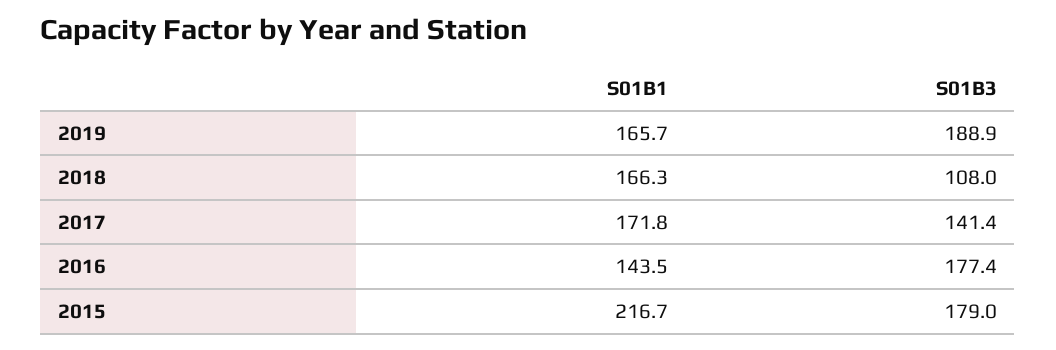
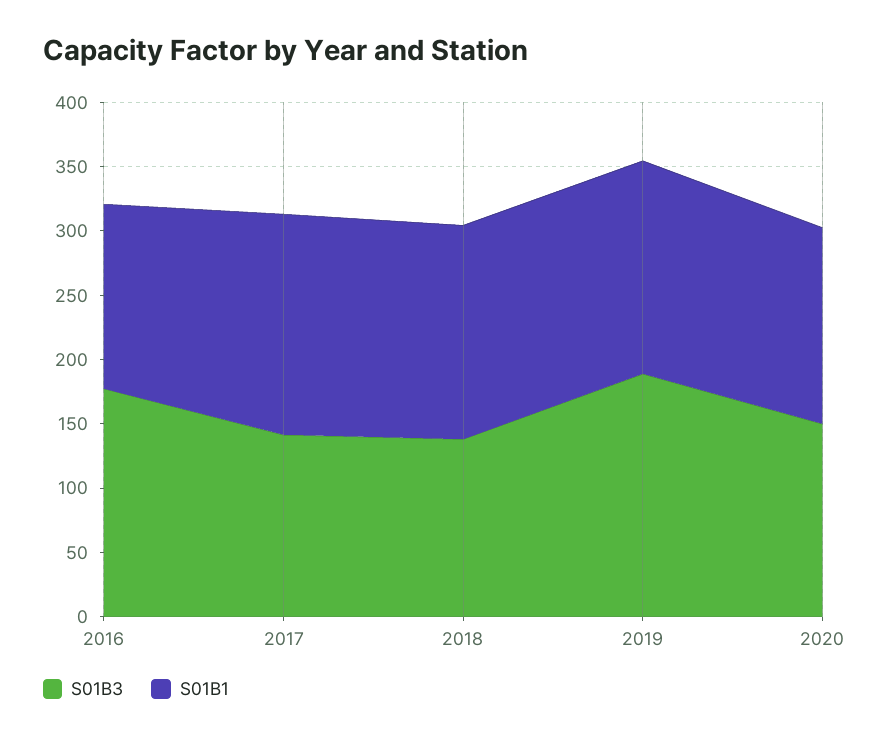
S01B3, 2018: 108 -> 140
S01B1, 2015: 216.7 -> none
S01B3, 2015: 179 -> none
S01B3, 2020: none -> 150
S01B1, 2020: none -> 150

